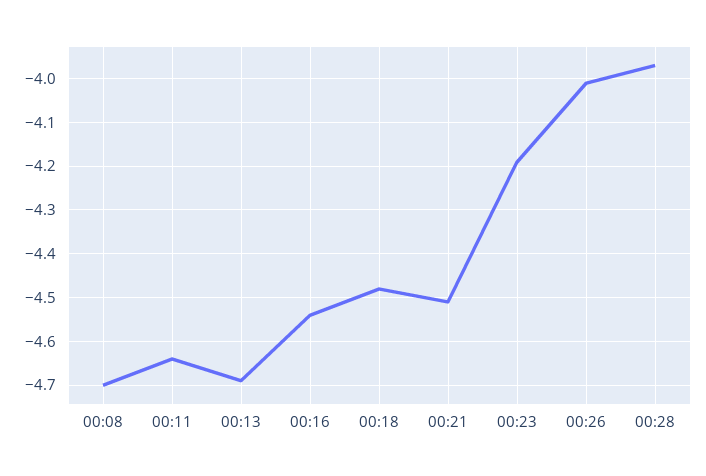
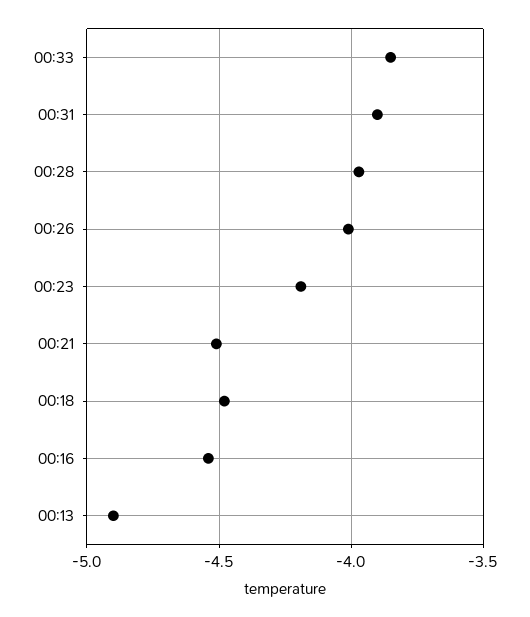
00:08: -4.7 -> none
00:11: -4.65 -> none
00:13: -4.7 -> -4.9
00:33: none -> -3.85
00:31: none -> -3.9

